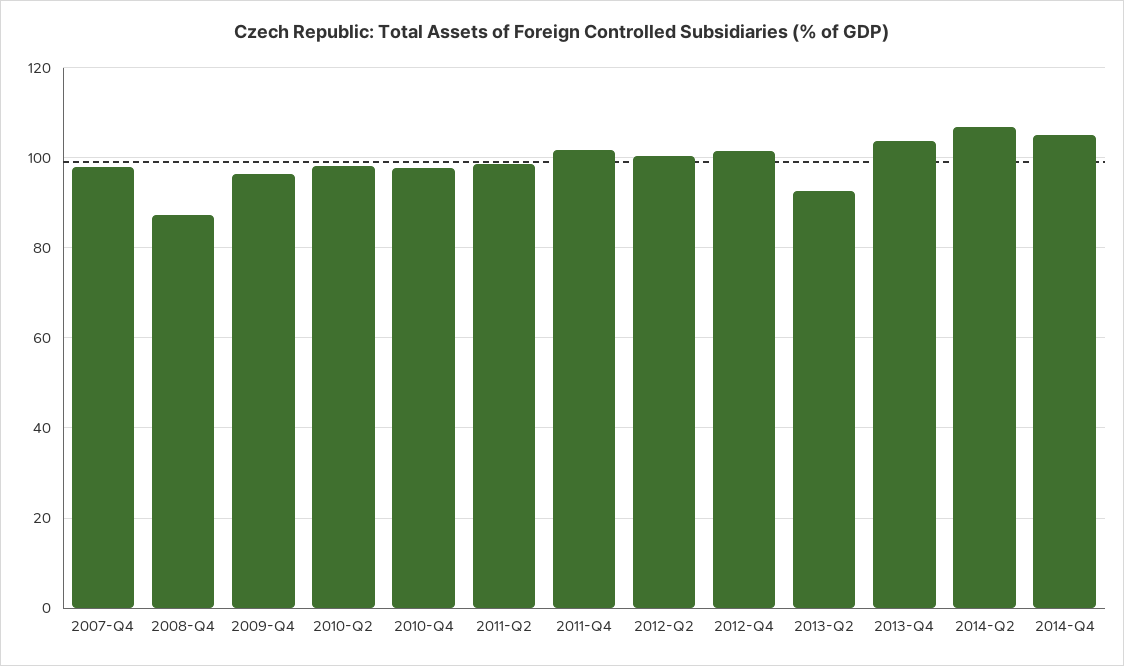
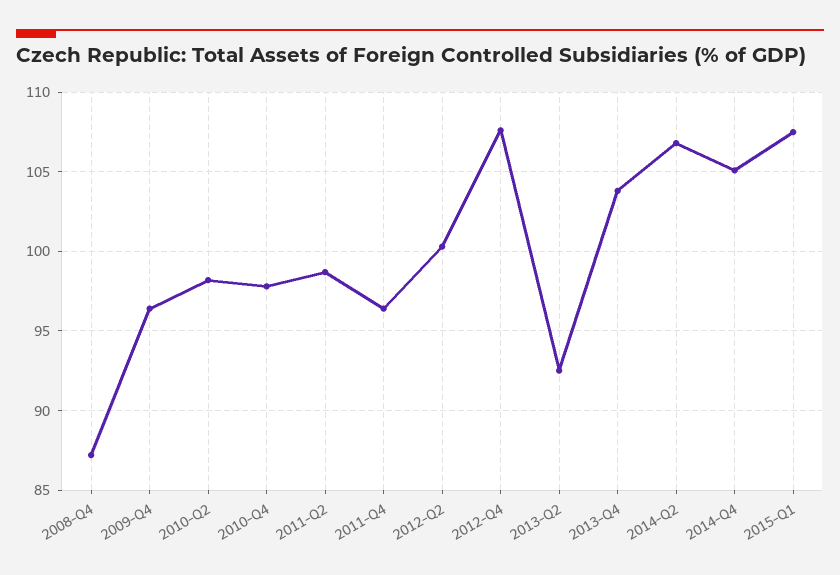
2007-Q4: 98 -> none
2011-Q4: 102 -> 96.5
2012-Q4: 102 -> 107.5
2015-Q1: none -> 107.5

